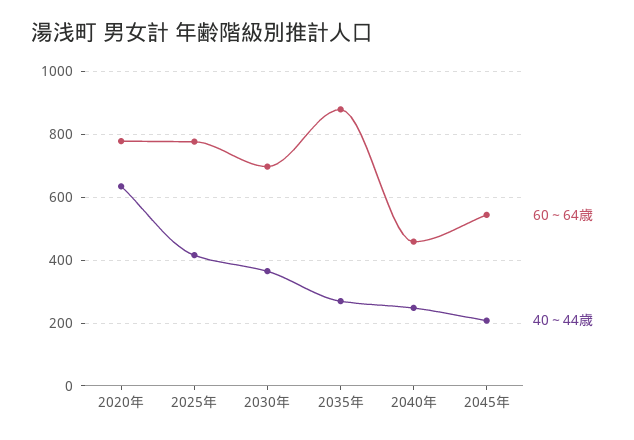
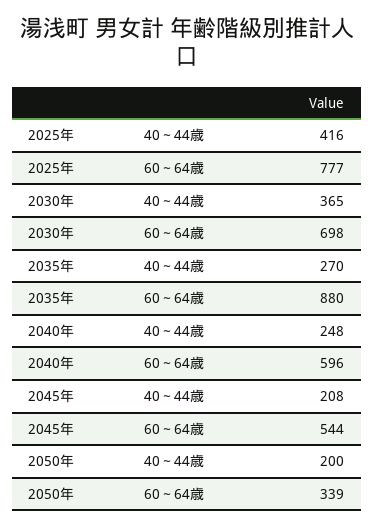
60～64歳, 2020年: 780 -> none
40～44歳, 2020年: 640 -> none
60～64歳, 2040年: 460 -> 596
40～44歳, 2050年: none -> 200
60～64歳, 2050年: none -> 339

